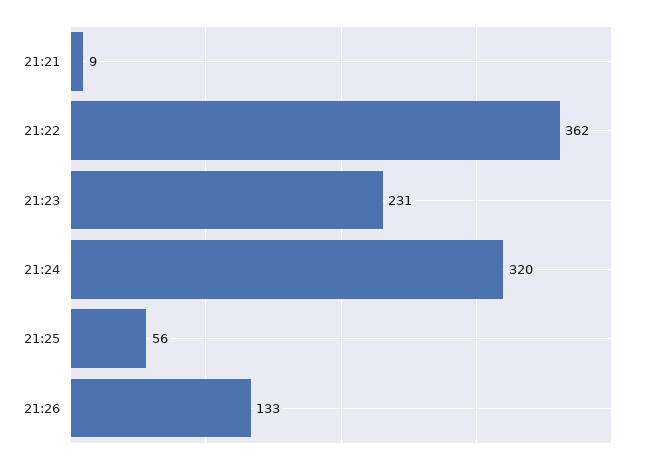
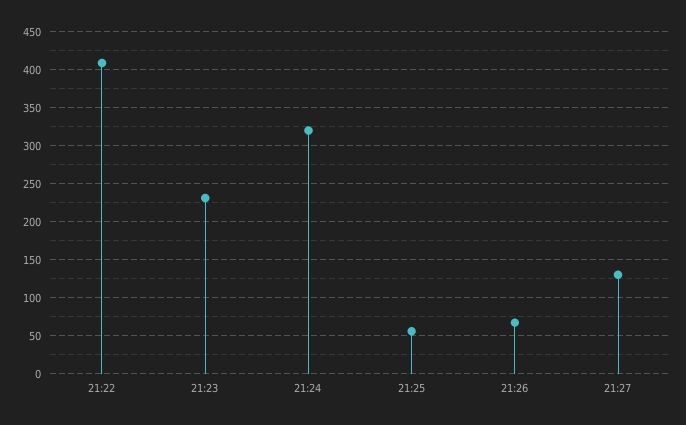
21:21: 9 -> none
21:22: 362 -> 410
21:26: 133 -> 70
21:27: none -> 130

